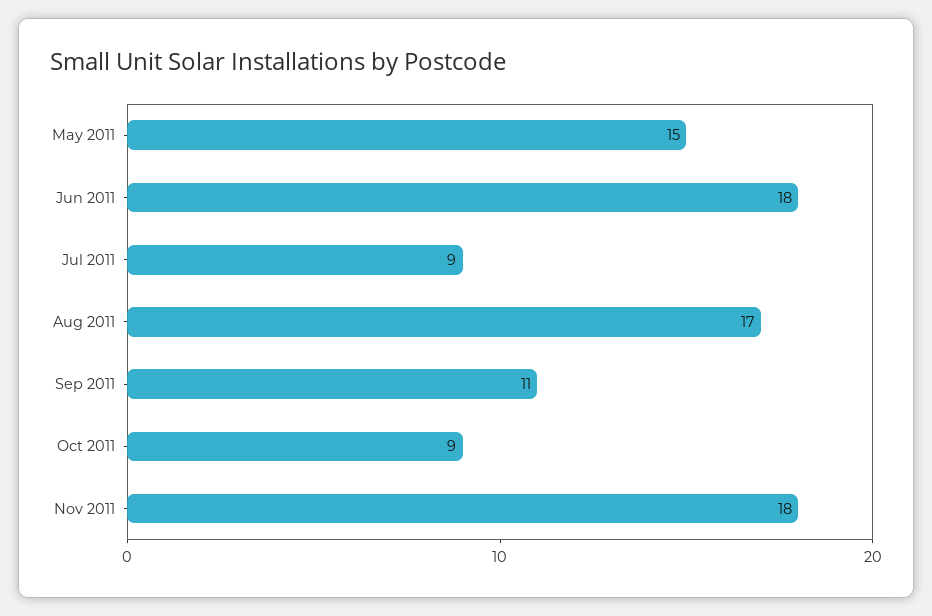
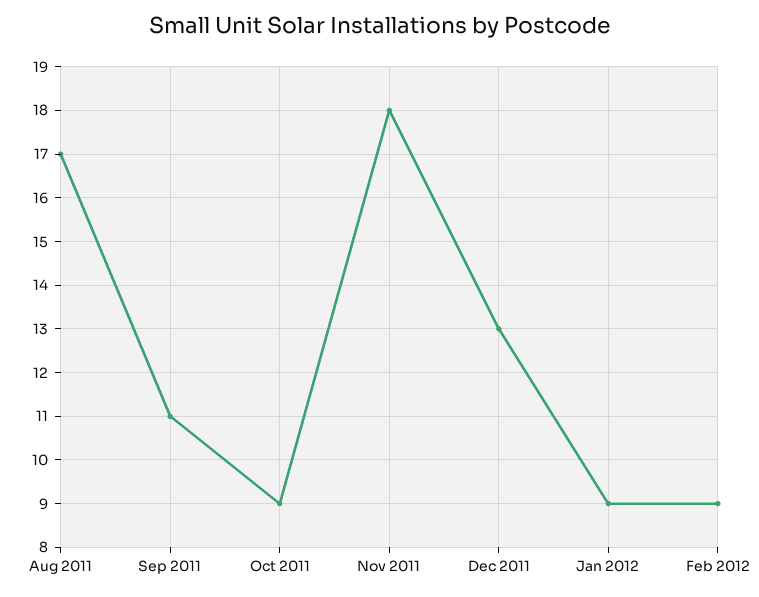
May 2011: 15 -> none
Jun 2011: 18 -> none
Jul 2011: 9 -> none
Dec 2011: none -> 13
Jan 2012: none -> 9
Feb 2012: none -> 9

